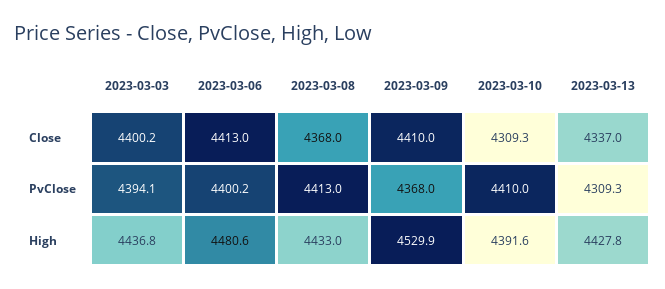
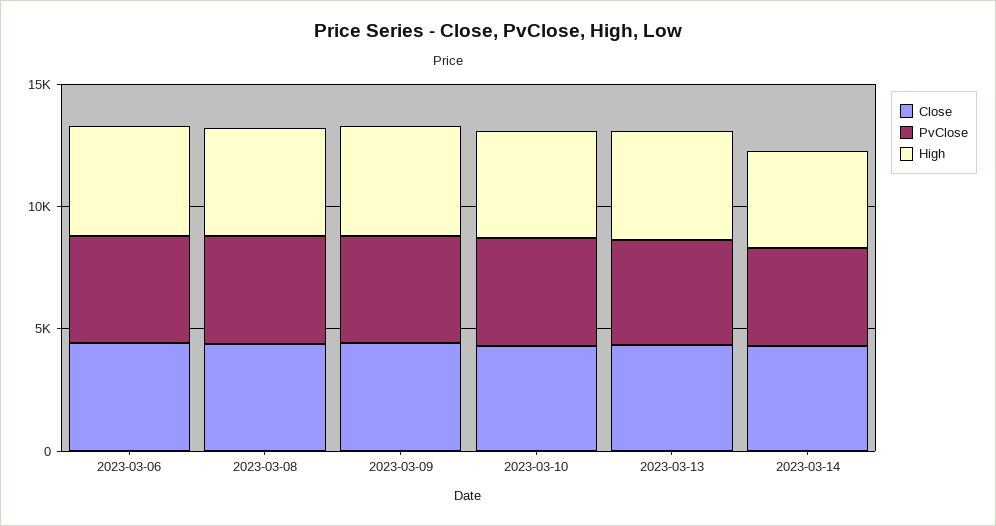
Close, 2023-03-03: 4400.2 -> none
PvClose, 2023-03-03: 4394.1 -> none
High, 2023-03-03: 4436.8 -> none
Close, 2023-03-14: none -> 4000
PvClose, 2023-03-14: none -> 4000
High, 2023-03-14: none -> 4000

